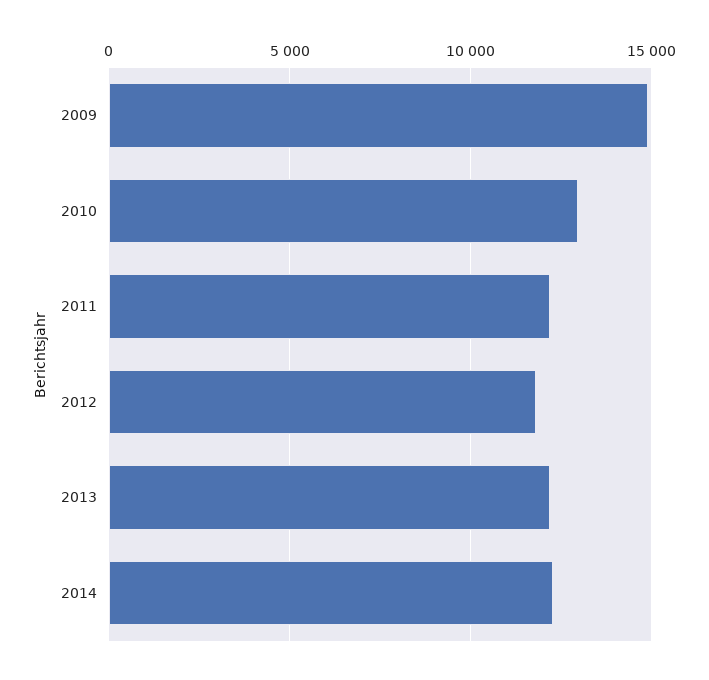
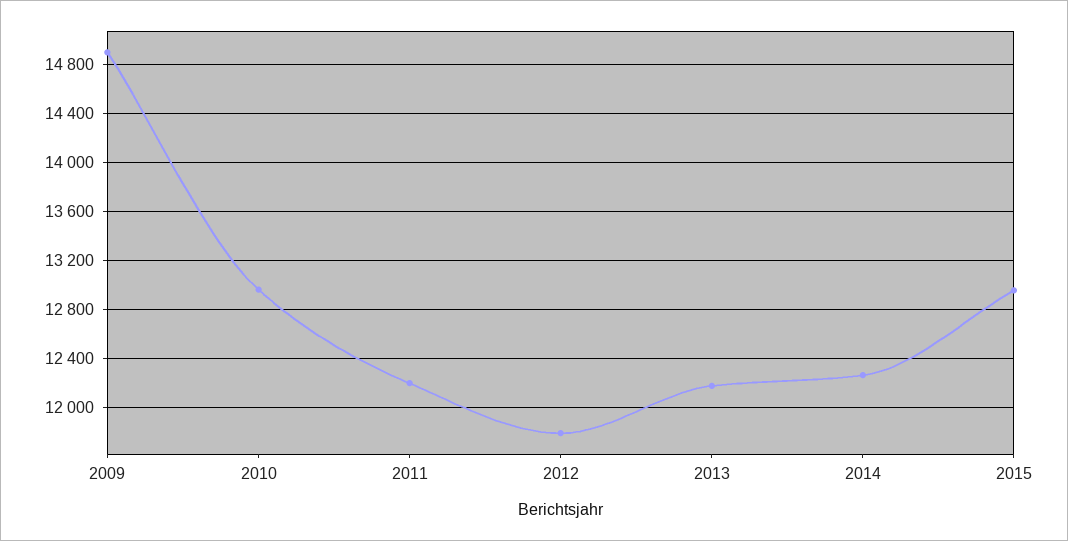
2015: none -> 12950

